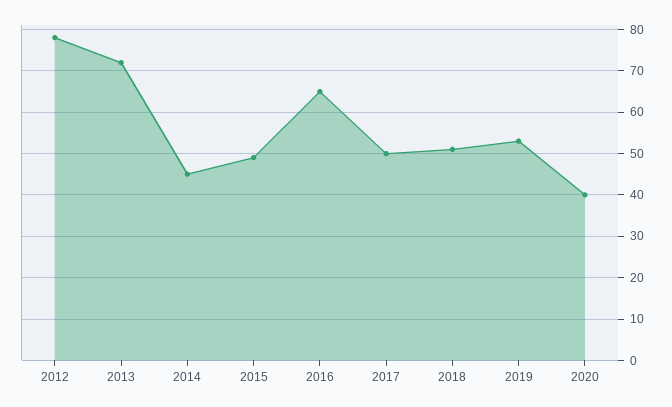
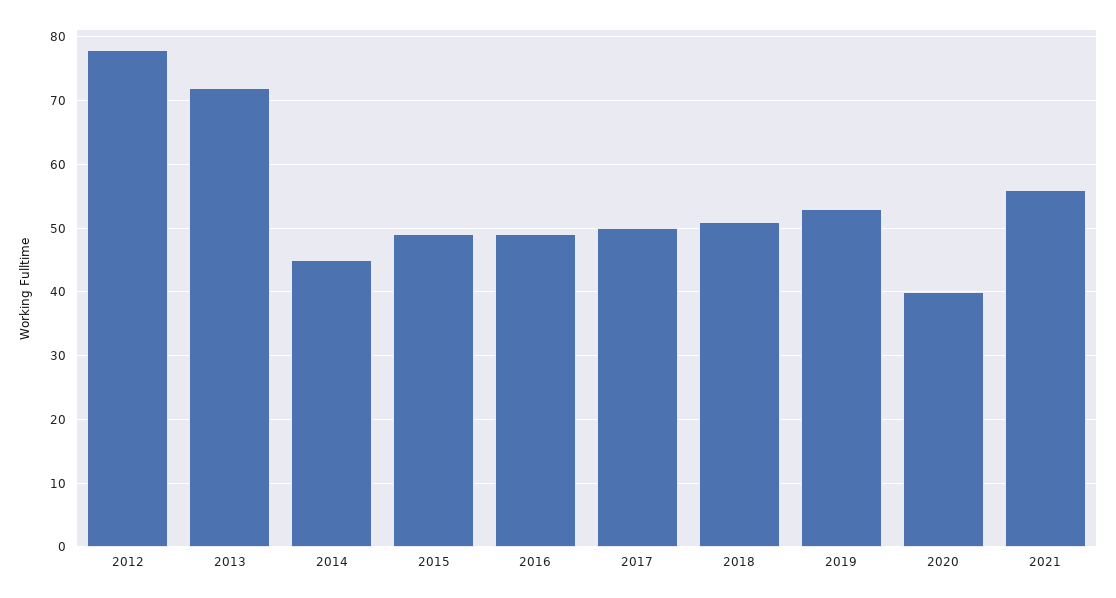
2016: 65 -> 49
2021: none -> 56

